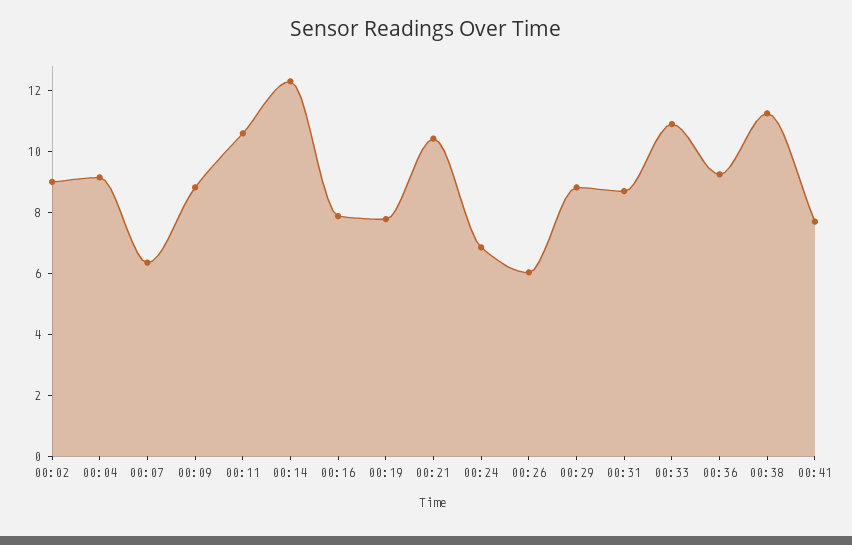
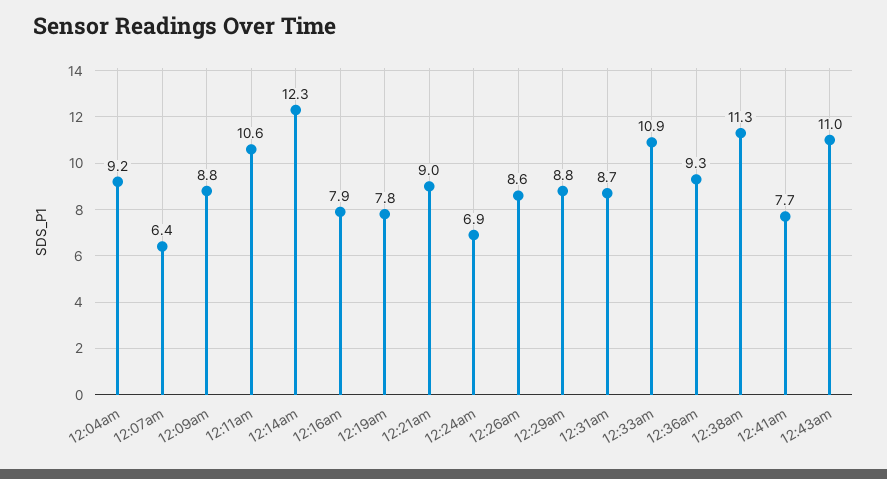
00:02: 9 -> none
00:21: 10.5 -> 9
00:26: 6 -> 8.6
12:43am: none -> 11

